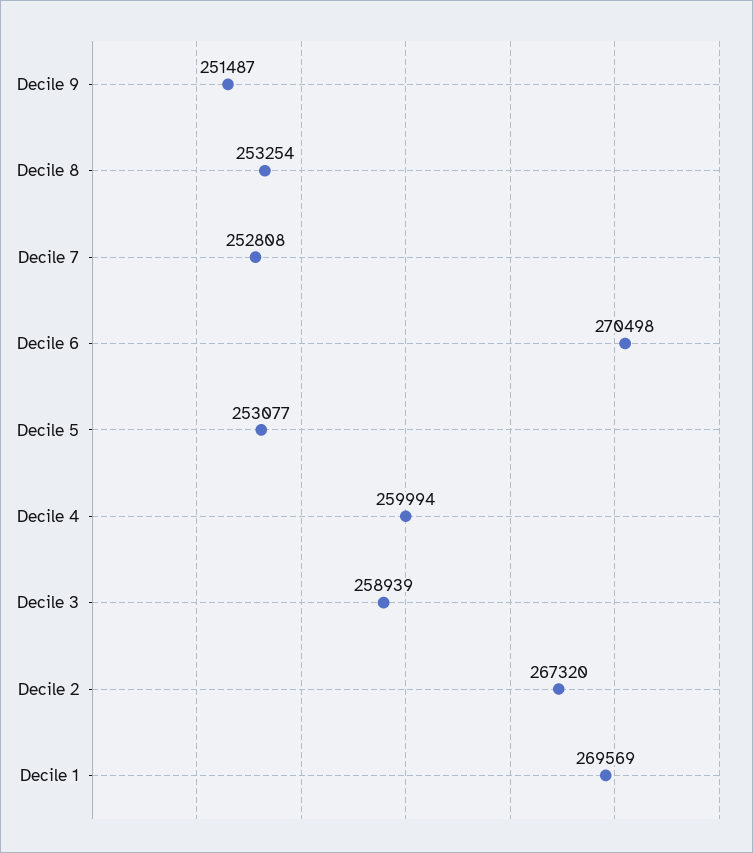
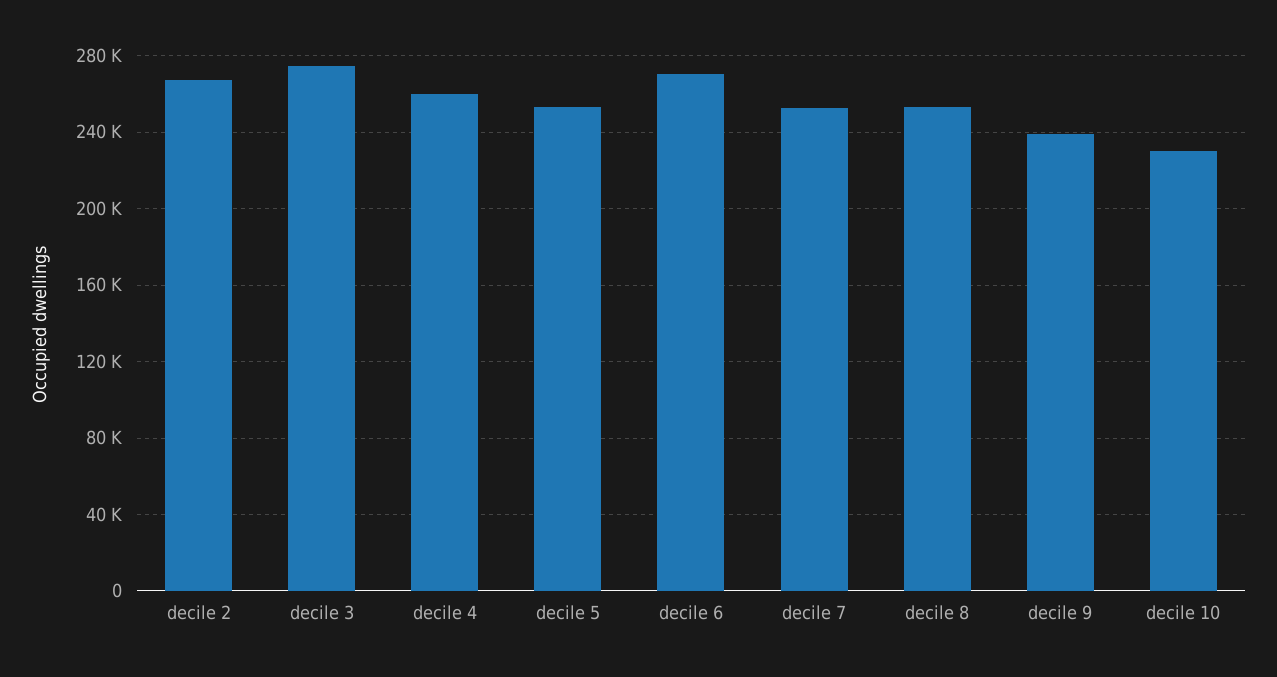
Decile 9: 251487 -> 240000
Decile 3: 258939 -> 275000
Decile 1: 269569 -> none
decile 10: none -> 230000

